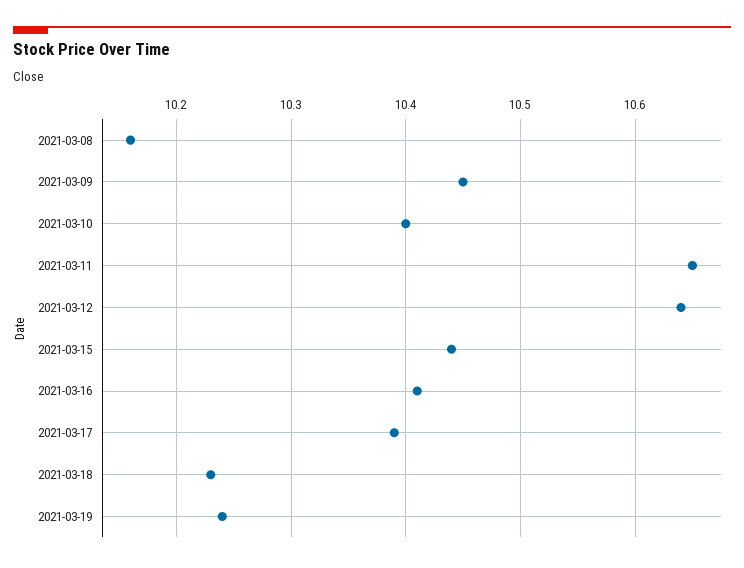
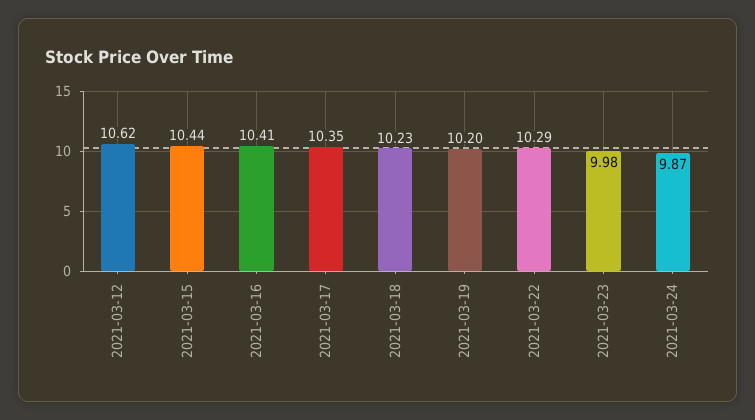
2021-03-08: 10.16 -> none
2021-03-09: 10.45 -> none
2021-03-10: 10.4 -> none
2021-03-11: 10.65 -> none
2021-03-12: 10.64 -> 10.62
2021-03-17: 10.39 -> 10.35
2021-03-19: 10.24 -> 10.2
2021-03-22: none -> 10.29
2021-03-23: none -> 9.98
2021-03-24: none -> 9.87

